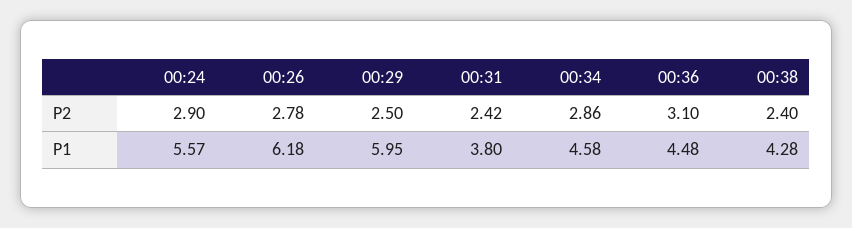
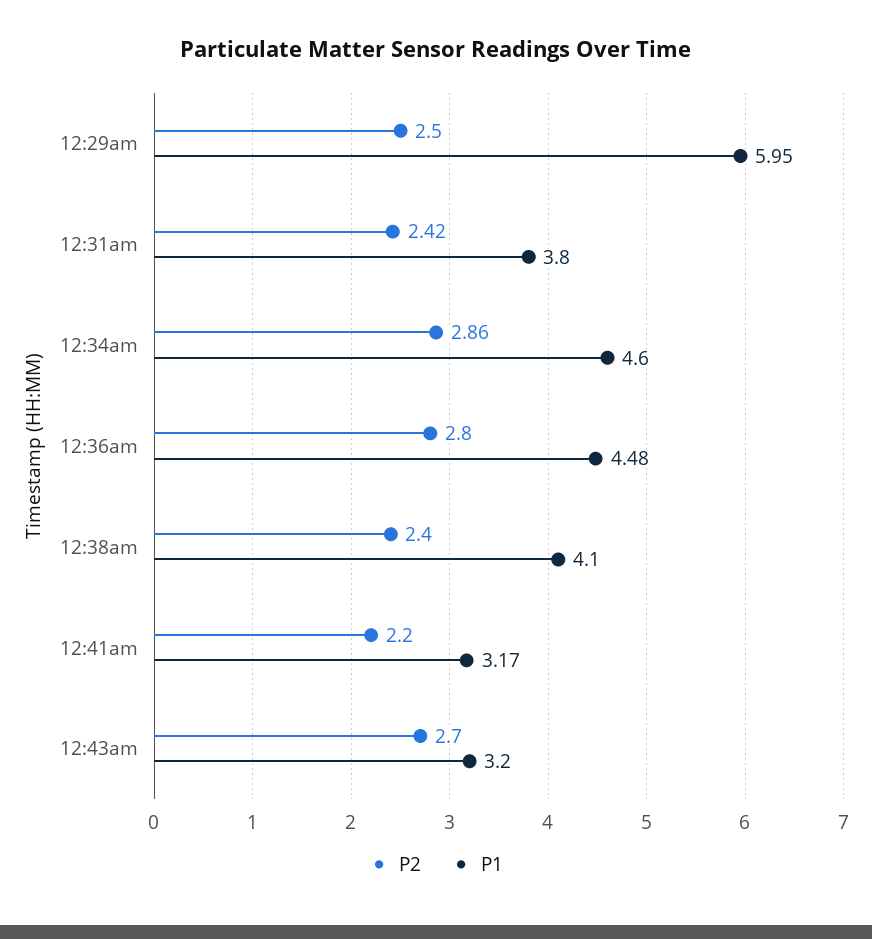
P2, 00:24: 2.9 -> none
P2, 00:26: 2.78 -> none
P2, 00:36: 3.1 -> 2.8
P1, 00:24: 5.57 -> none
P1, 00:26: 6.18 -> none
P1, 00:34: 4.58 -> 4.6
P1, 00:38: 4.28 -> 4.1
P2, 12:41am: none -> 2.2
P1, 12:41am: none -> 3.17
P2, 12:43am: none -> 2.7
P1, 12:43am: none -> 3.2

